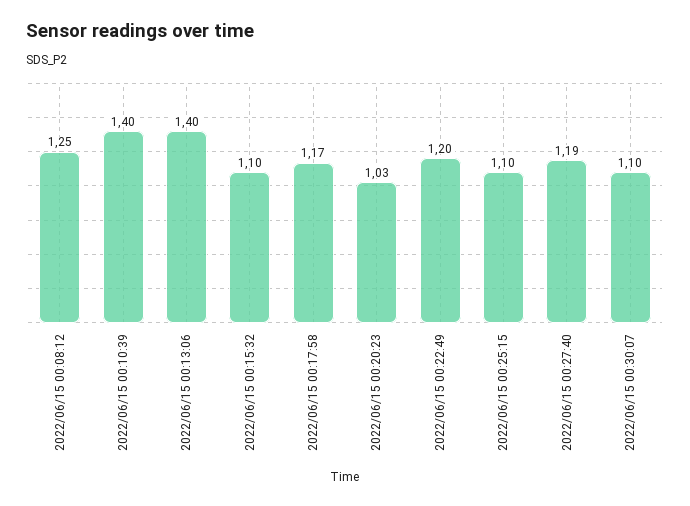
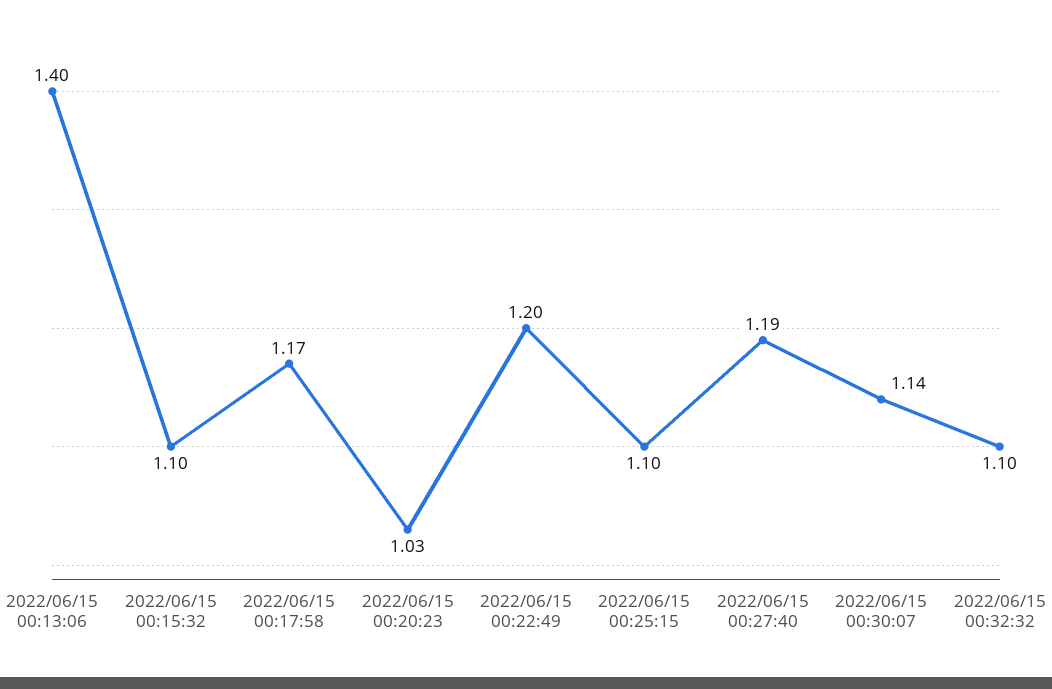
2022/06/15 00:08:12: 1.25 -> none
2022/06/15 00:10:39: 1.4 -> none
2022/06/15 00:30:07: 1.1 -> 1.14
2022/06/15 00:32:32: none -> 1.1

